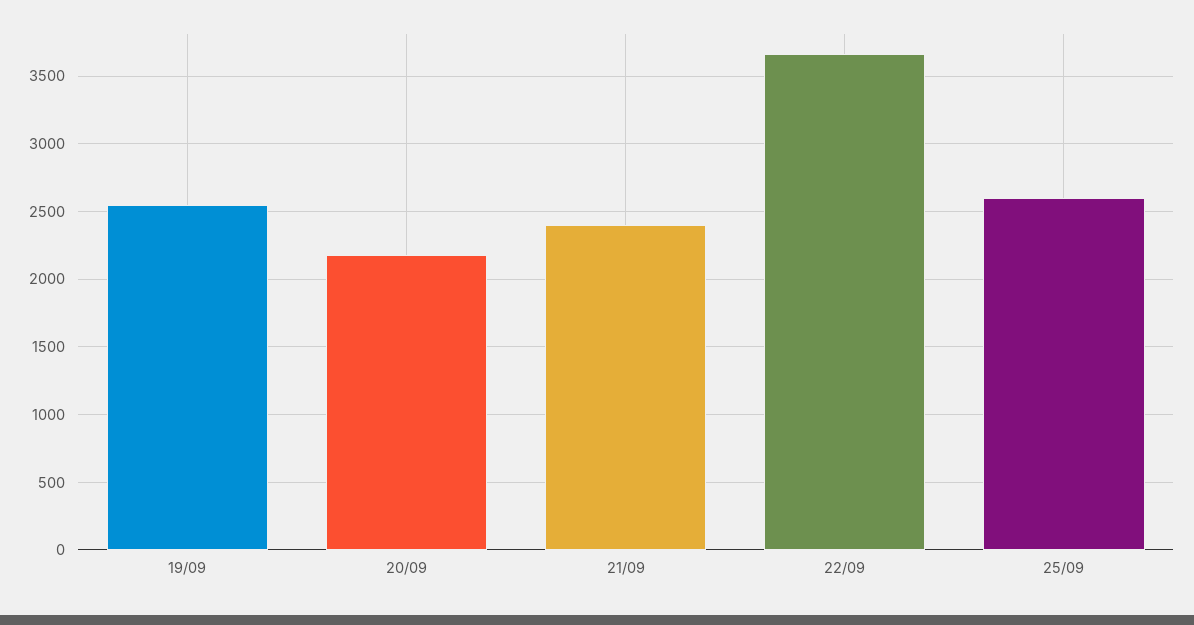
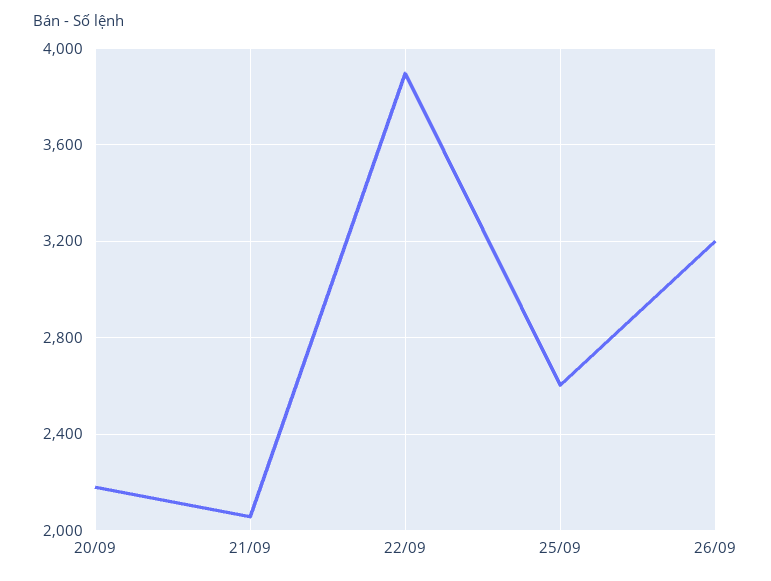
19/09: 2550 -> none
21/09: 2400 -> 2050
22/09: 3650 -> 3900
26/09: none -> 3200

